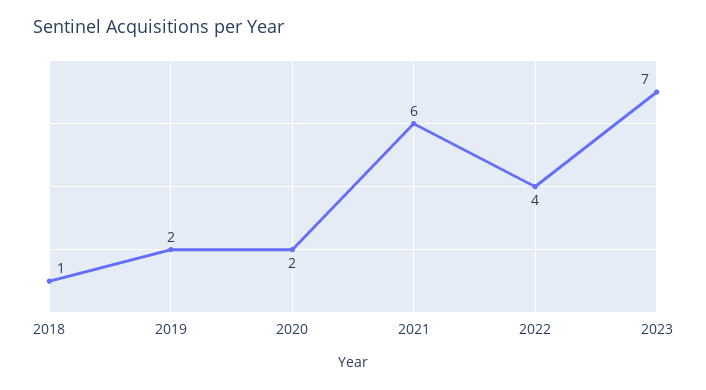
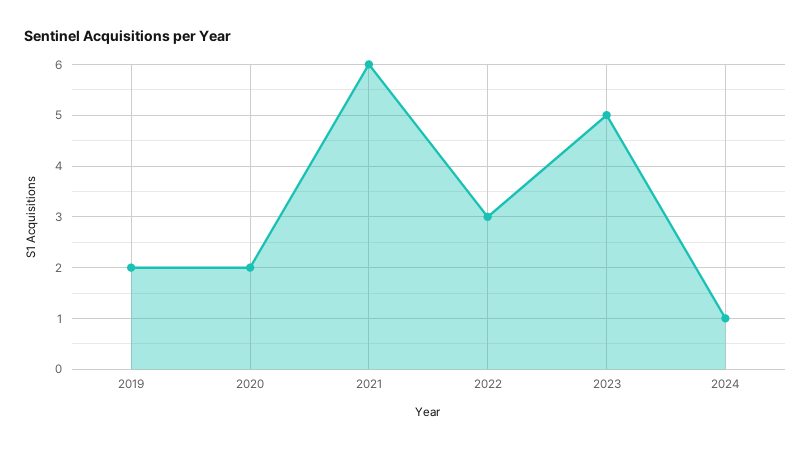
2018: 1 -> none
2022: 4 -> 3
2023: 7 -> 5
2024: none -> 1

